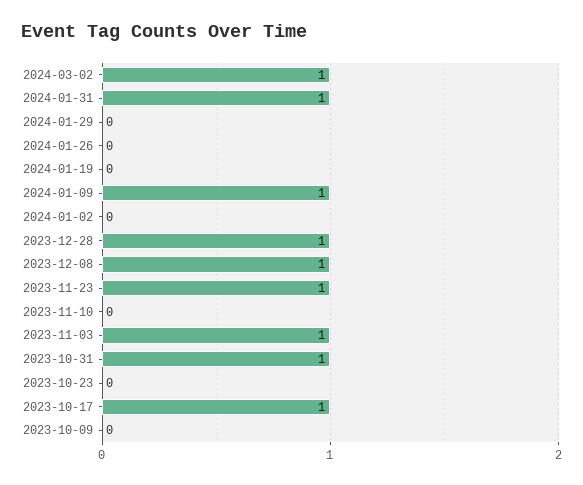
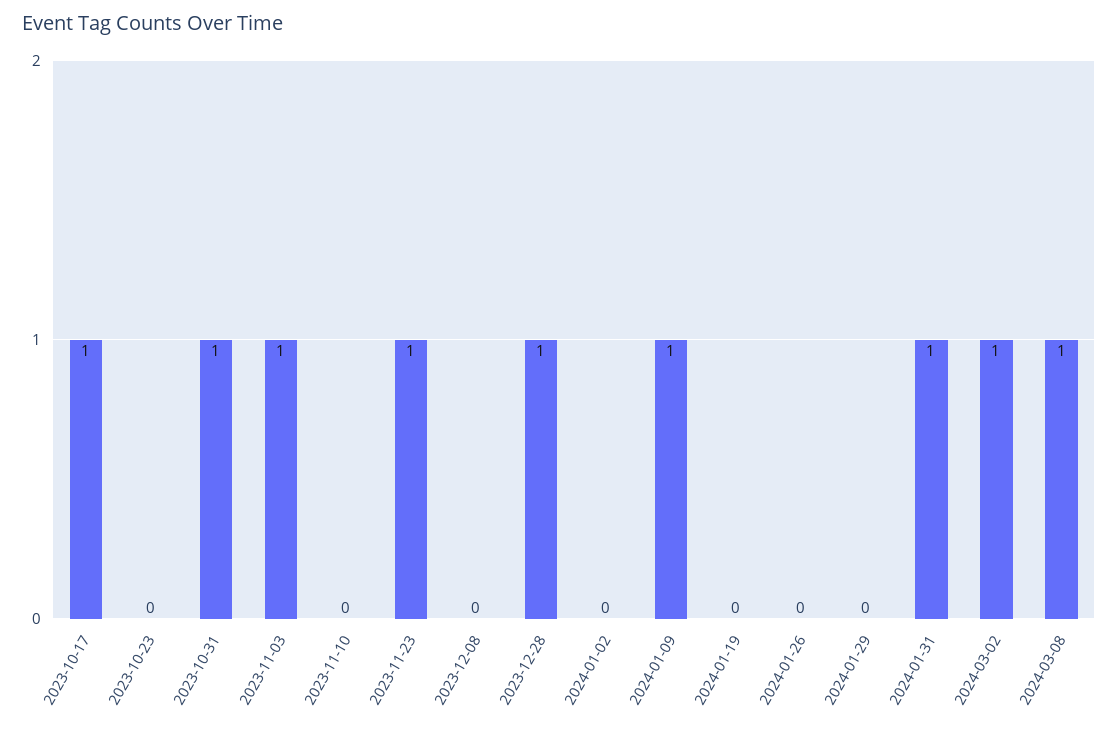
2023-12-08: 1 -> 0
2023-10-09: 0 -> none
2024-03-08: none -> 1

